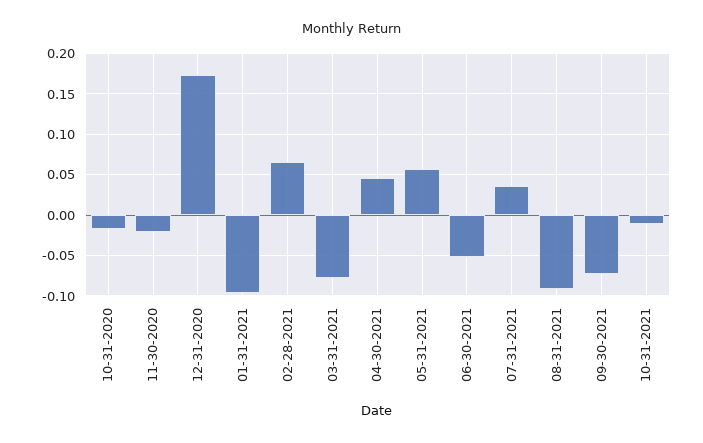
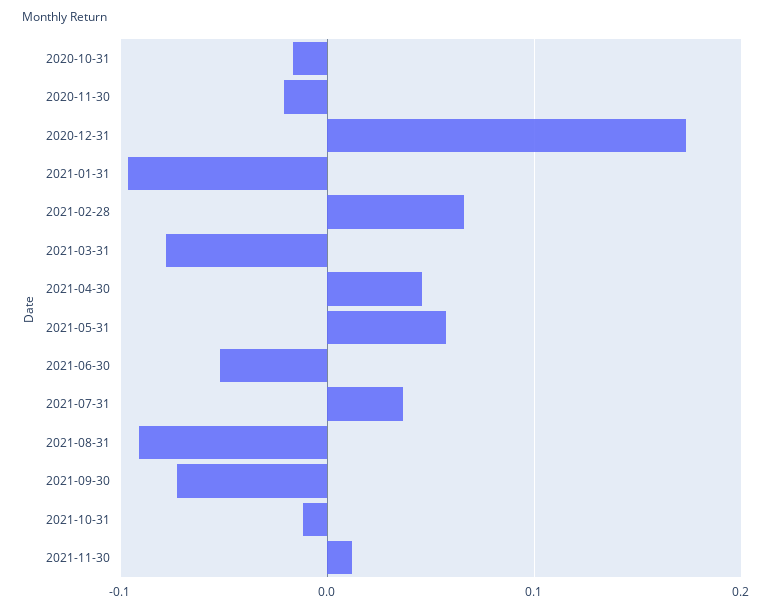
2021-11-30: none -> 0.01

